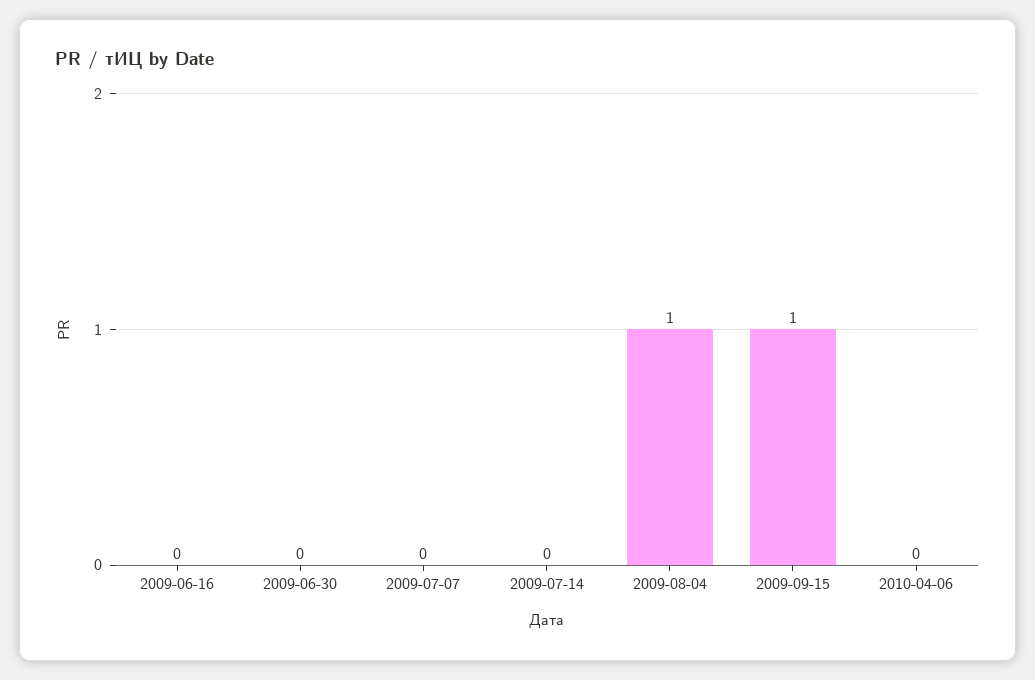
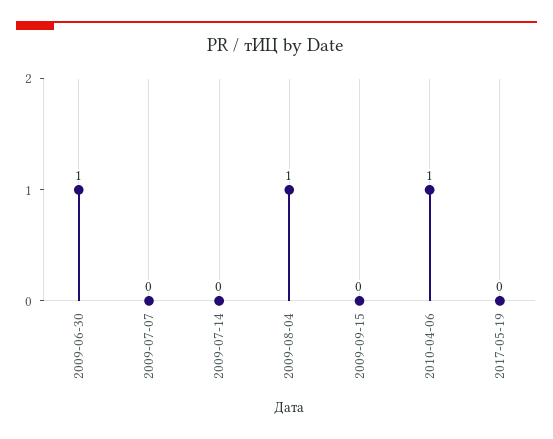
2009-06-16: 0 -> none
2009-06-30: 0 -> 1
2009-09-15: 1 -> 0
2010-04-06: 0 -> 1
2017-05-19: none -> 0

